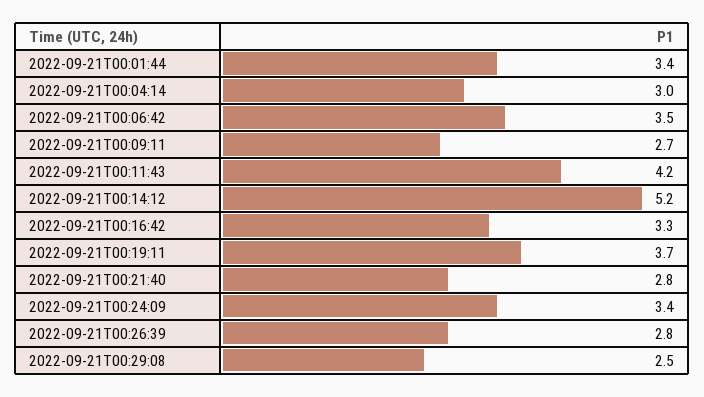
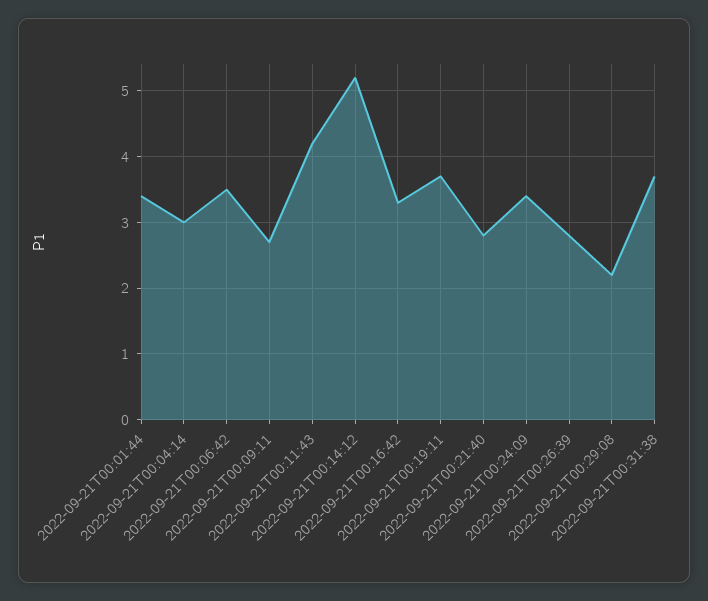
2022-09-21T00:29:08: 2.5 -> 2.2
2022-09-21T00:31:38: none -> 3.7

